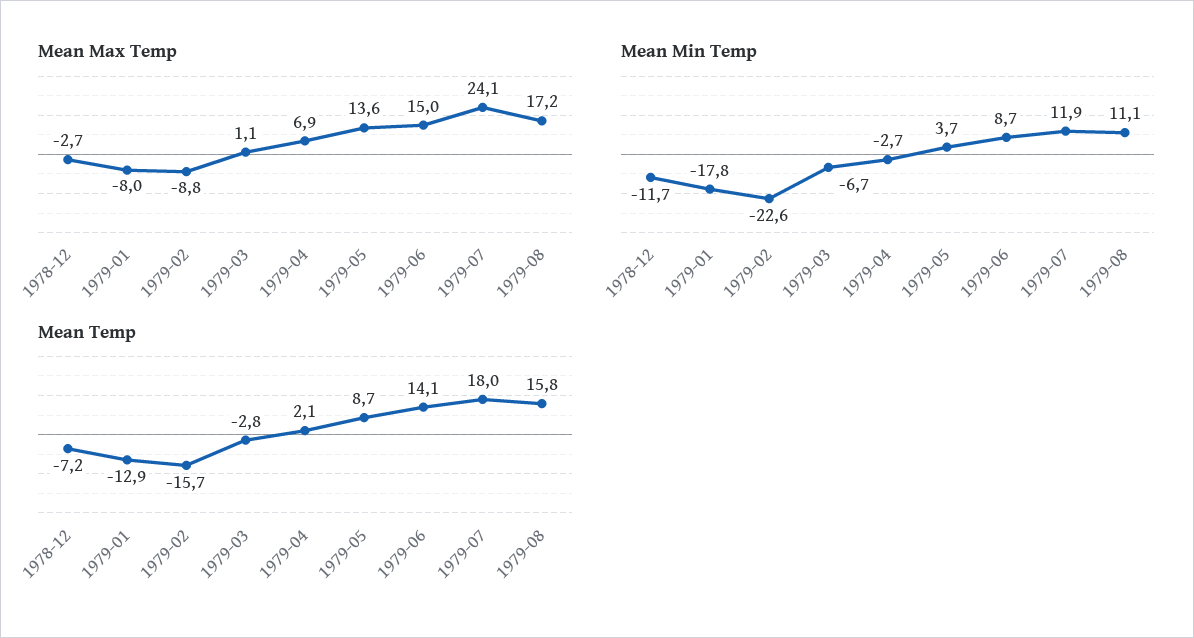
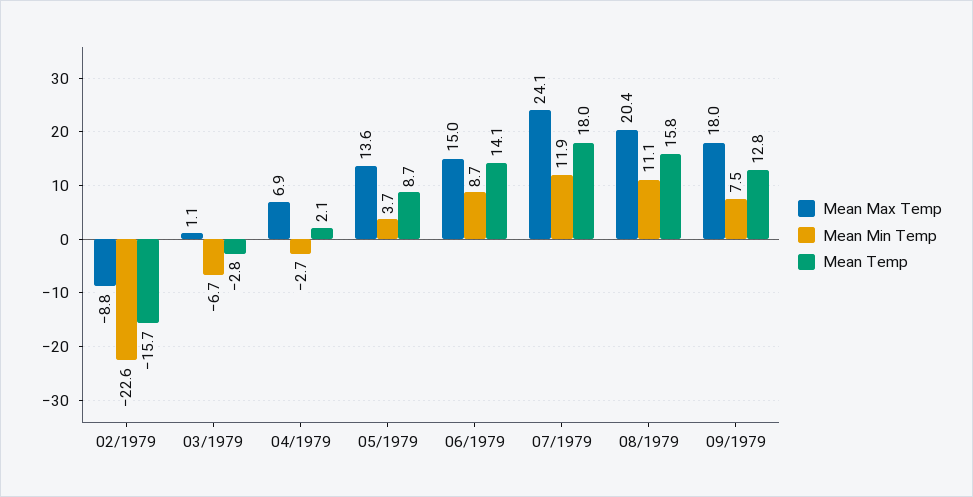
Mean Max Temp, 1978-12: -2.7 -> none
Mean Max Temp, 1979-01: -8 -> none
Mean Max Temp, 1979-08: 17.2 -> 20.4
Mean Min Temp, 1978-12: -11.7 -> none
Mean Min Temp, 1979-01: -17.8 -> none
Mean Temp, 1978-12: -7.2 -> none
Mean Temp, 1979-01: -12.9 -> none
Mean Max Temp, 09/1979: none -> 18
Mean Min Temp, 09/1979: none -> 7.5
Mean Temp, 09/1979: none -> 12.8

